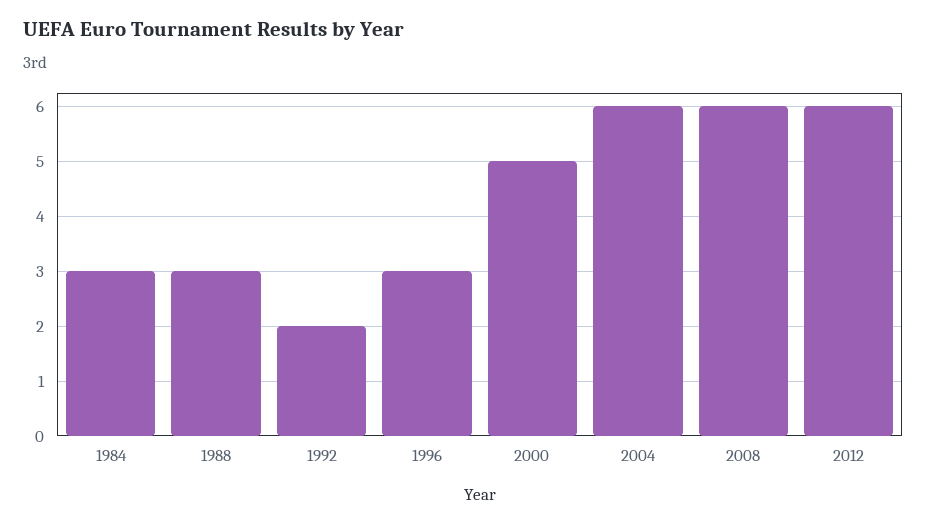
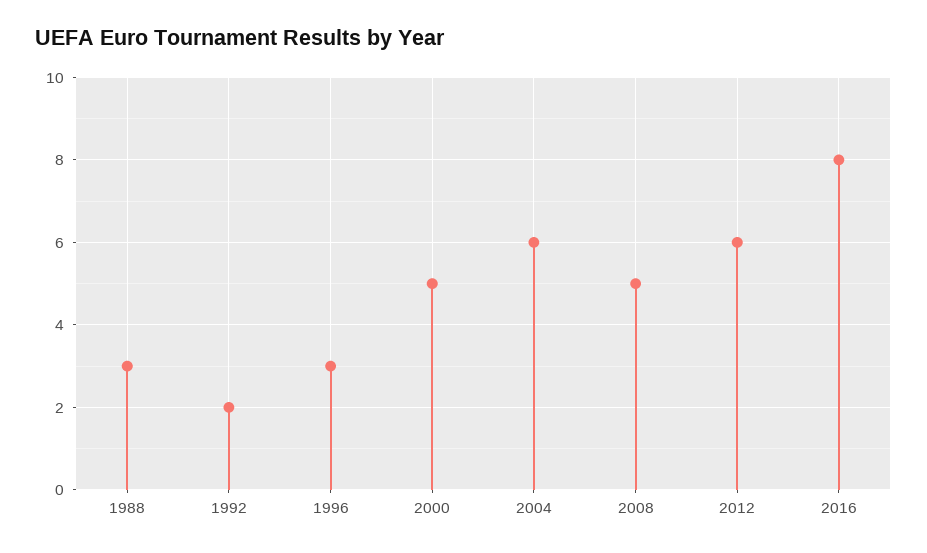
1984: 3 -> none
2008: 6 -> 5
2016: none -> 8

